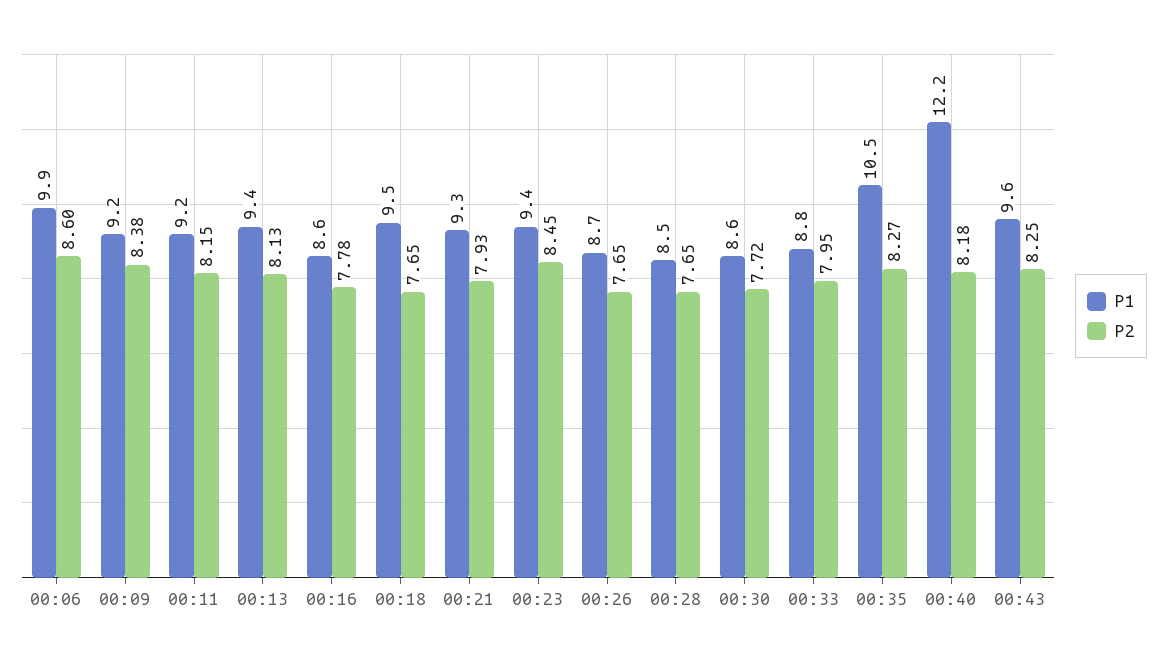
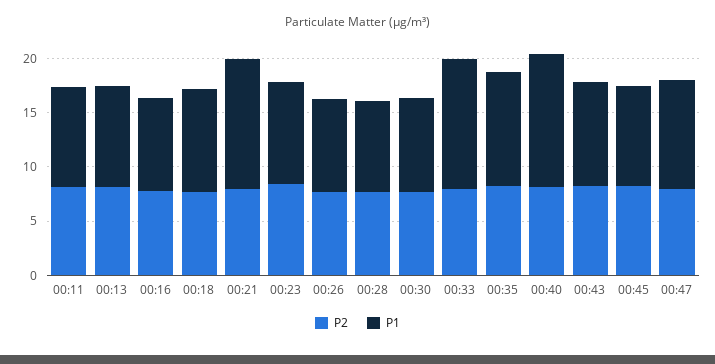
P1, 00:06: 9.9 -> none
P2, 00:06: 8.6 -> none
P1, 00:09: 9.2 -> none
P2, 00:09: 8.38 -> none
P1, 00:21: 9.3 -> 12
P1, 00:33: 8.8 -> 12
P2, 00:45: none -> 8
P1, 00:45: none -> 9
P2, 00:47: none -> 8
P1, 00:47: none -> 10

